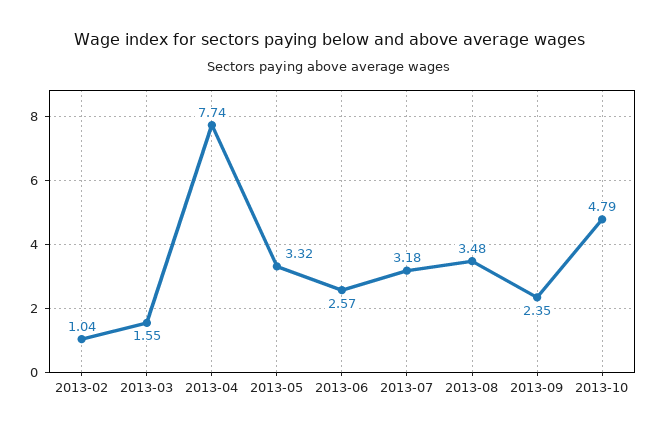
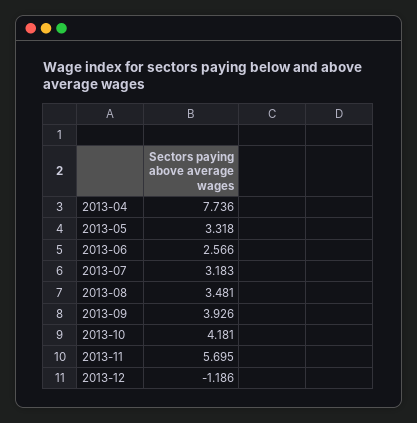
2013-02: 1.04 -> none
2013-03: 1.55 -> none
2013-09: 2.35 -> 3.926
2013-10: 4.79 -> 4.181
2013-11: none -> 5.695
2013-12: none -> -1.186

